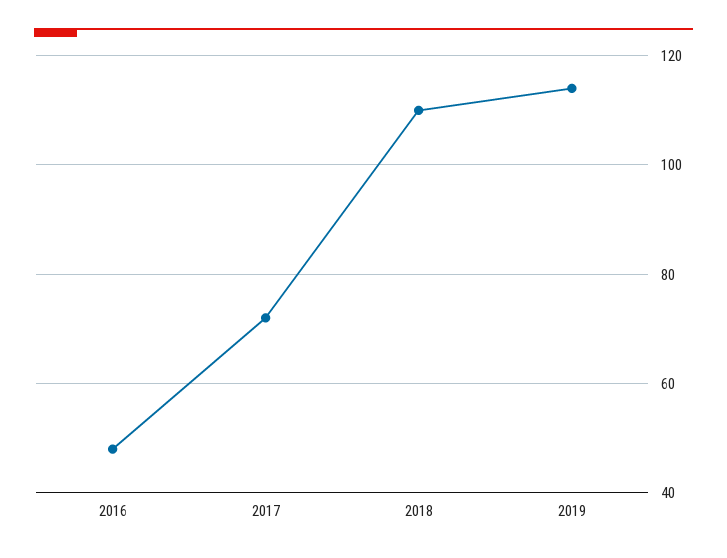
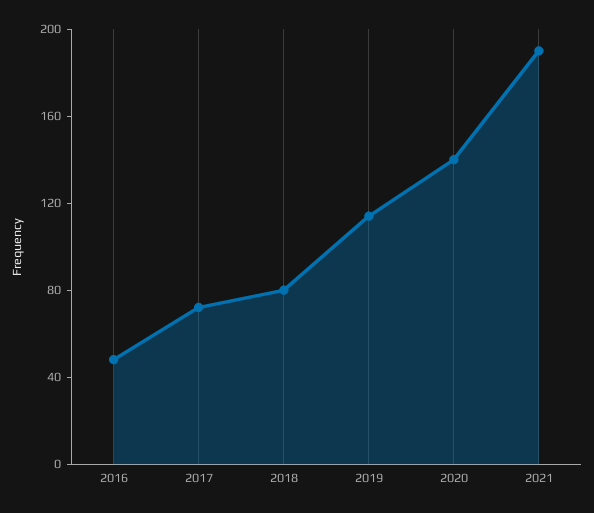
2018: 110 -> 80
2020: none -> 140
2021: none -> 190

